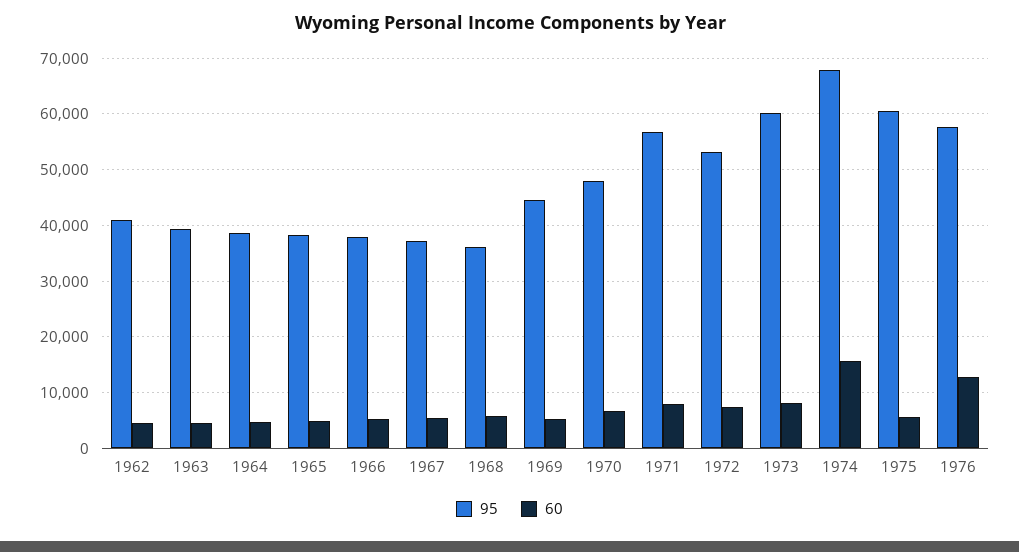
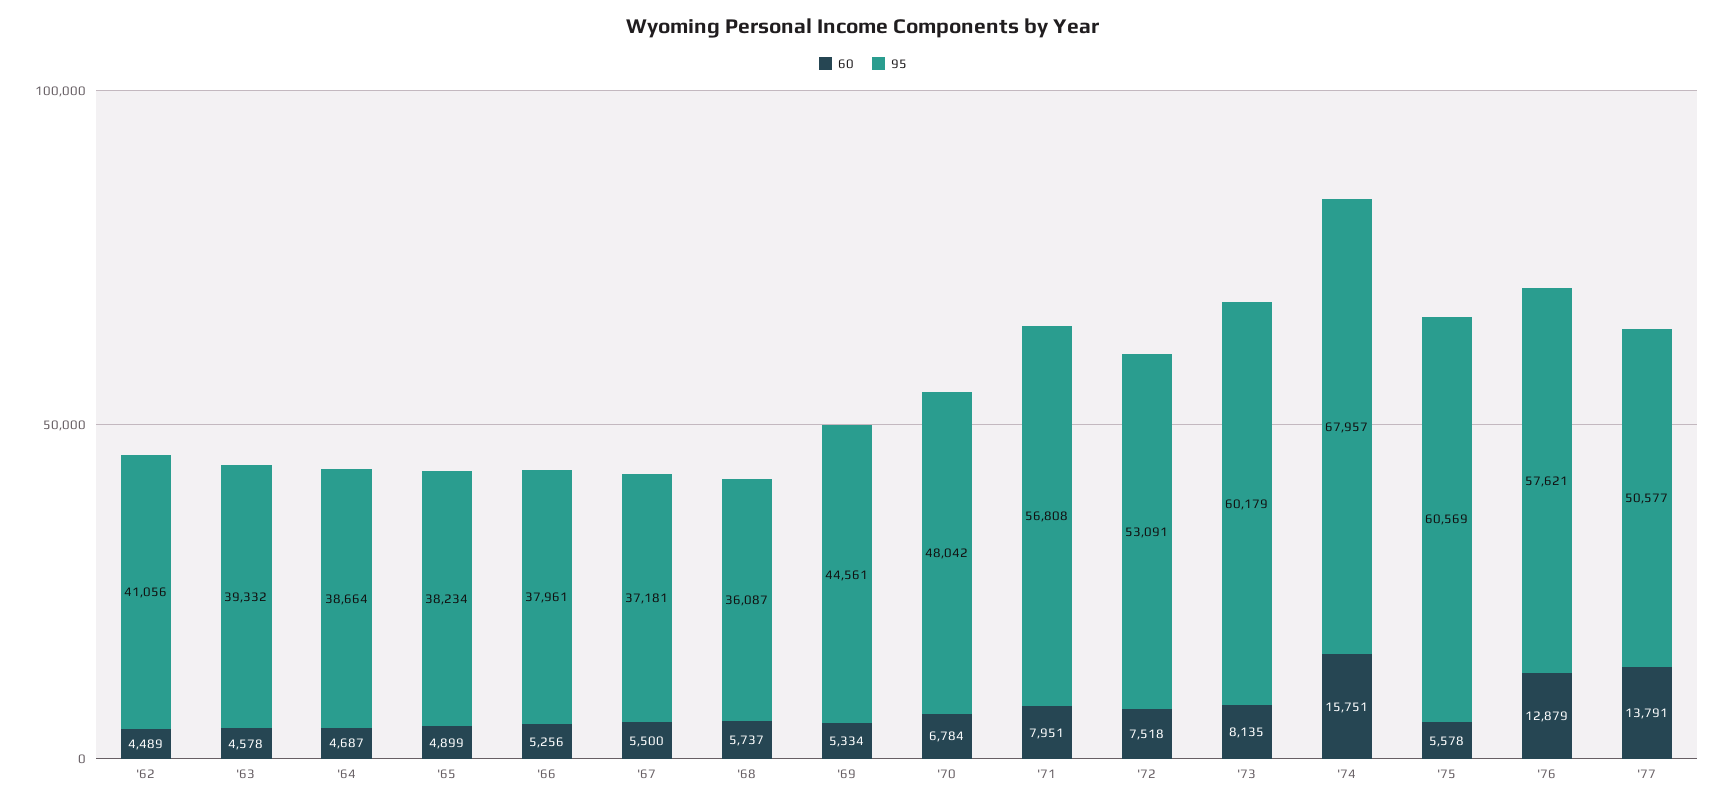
60, '77: none -> 13791
95, '77: none -> 50577

